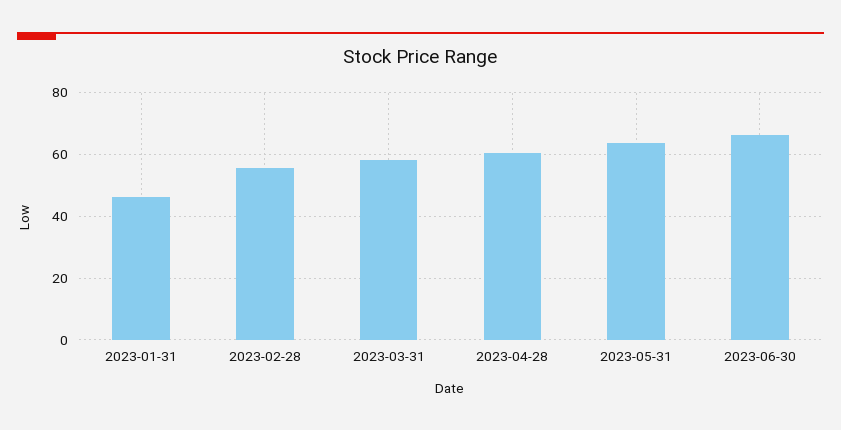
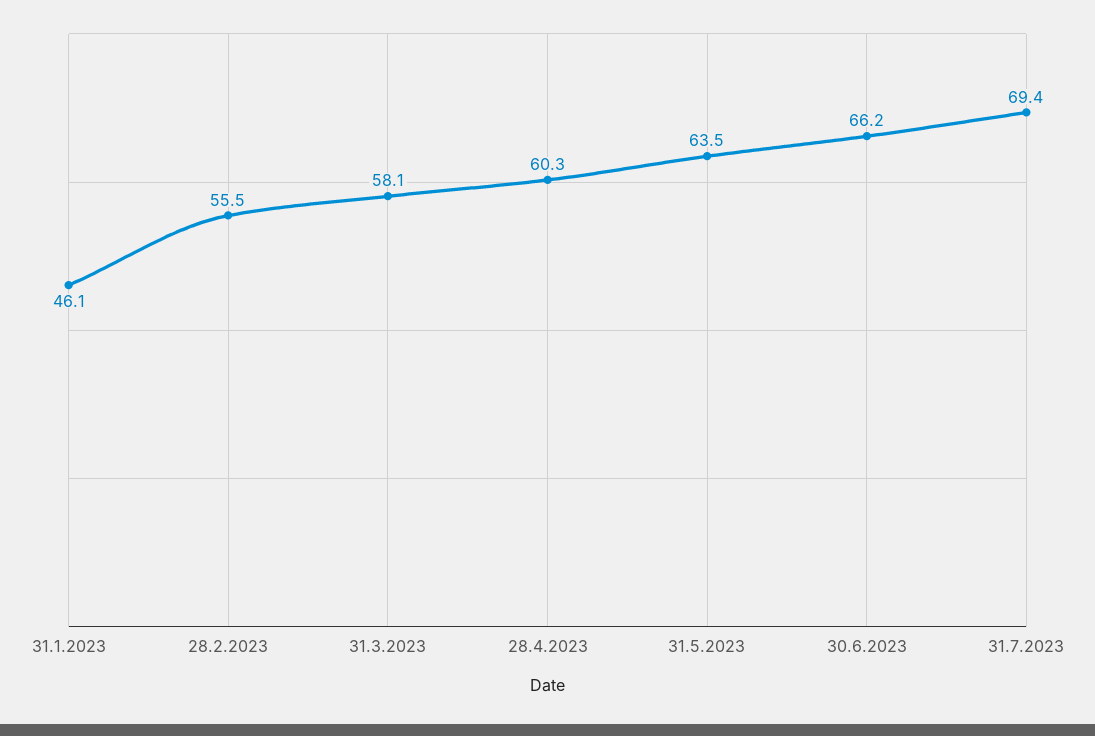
31.7.2023: none -> 69.4

